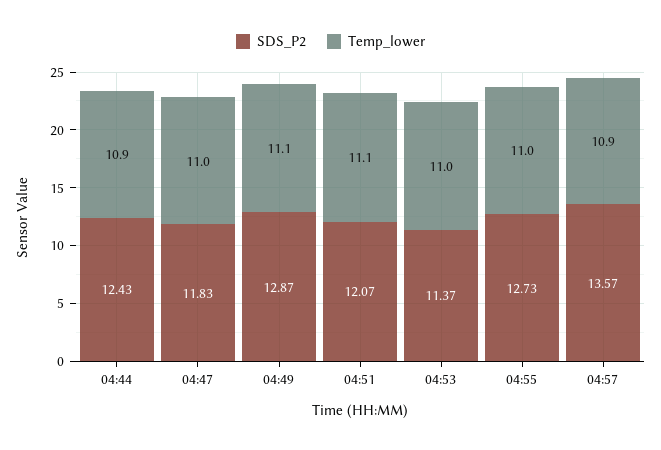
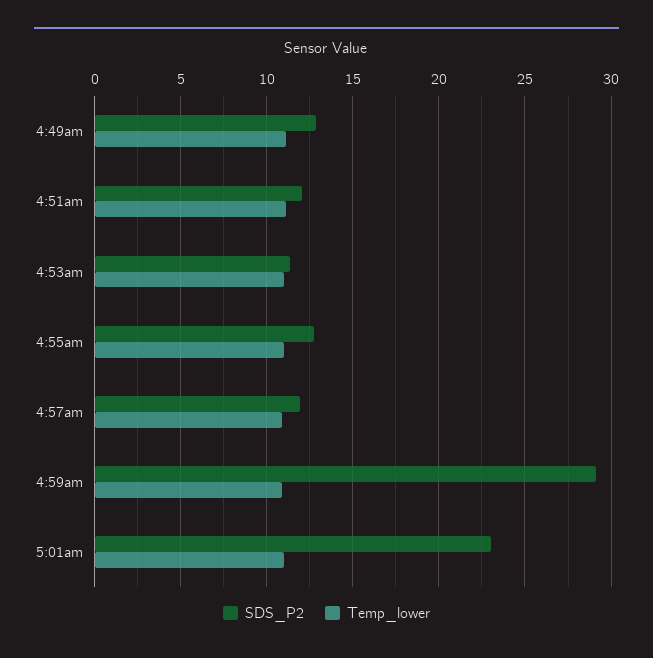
SDS_P2, 04:44: 12.43 -> none
Temp_lower, 04:44: 10.9 -> none
SDS_P2, 04:47: 11.83 -> none
Temp_lower, 04:47: 11 -> none
SDS_P2, 04:57: 13.57 -> 12
SDS_P2, 4:59am: none -> 29
Temp_lower, 4:59am: none -> 11
SDS_P2, 5:01am: none -> 23
Temp_lower, 5:01am: none -> 11

